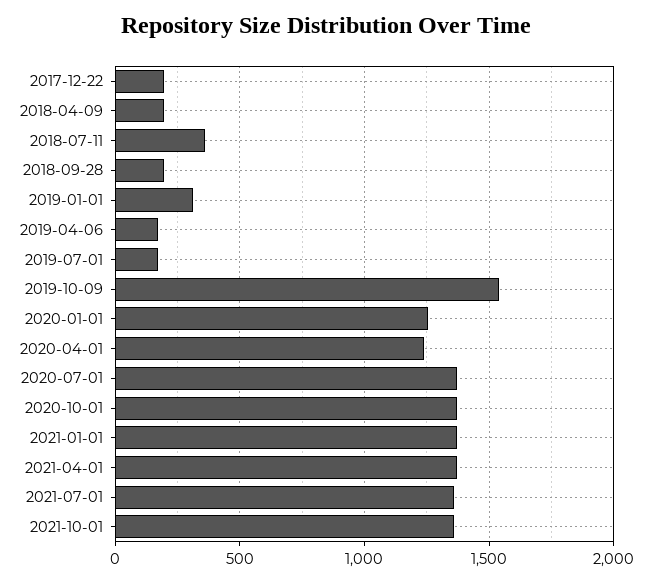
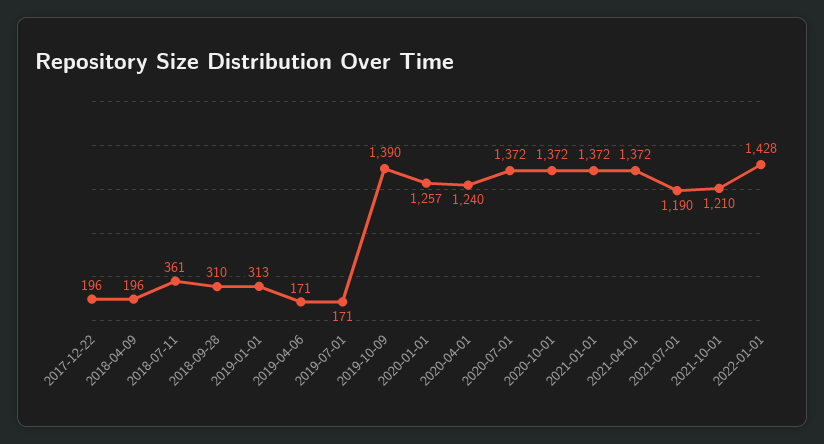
2018-09-28: 200 -> 310
2019-10-09: 1550 -> 1390
2021-07-01: 1350 -> 1190
2021-10-01: 1350 -> 1210
2022-01-01: none -> 1428

